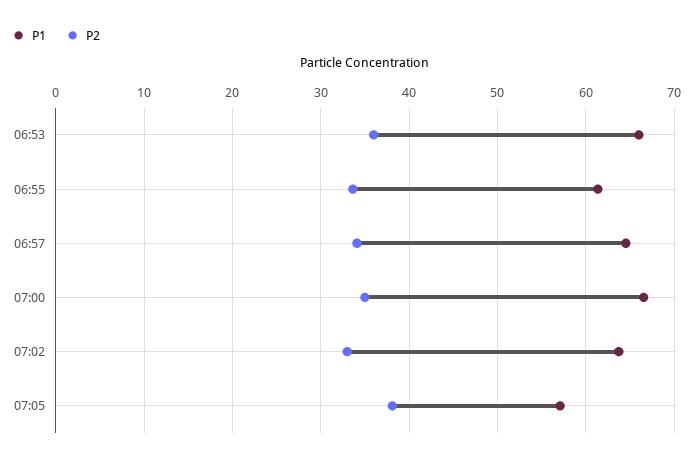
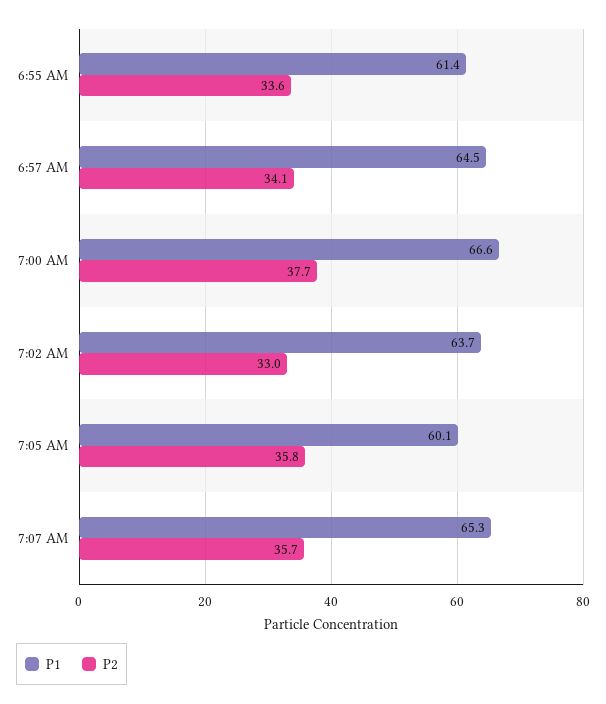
P1, 06:53: 66 -> none
P2, 06:53: 36 -> none
P2, 07:00: 35 -> 37.7
P1, 07:05: 57 -> 60.1
P2, 07:05: 38 -> 35.8
P1, 7:07 AM: none -> 65.3
P2, 7:07 AM: none -> 35.7

